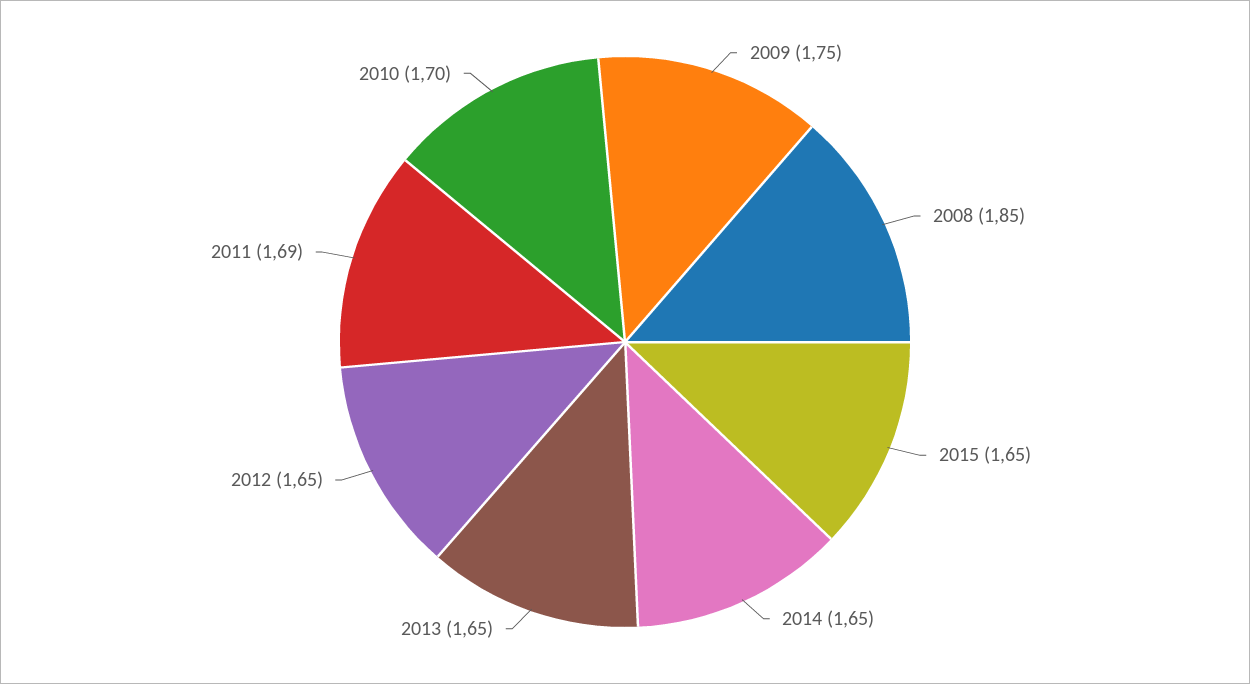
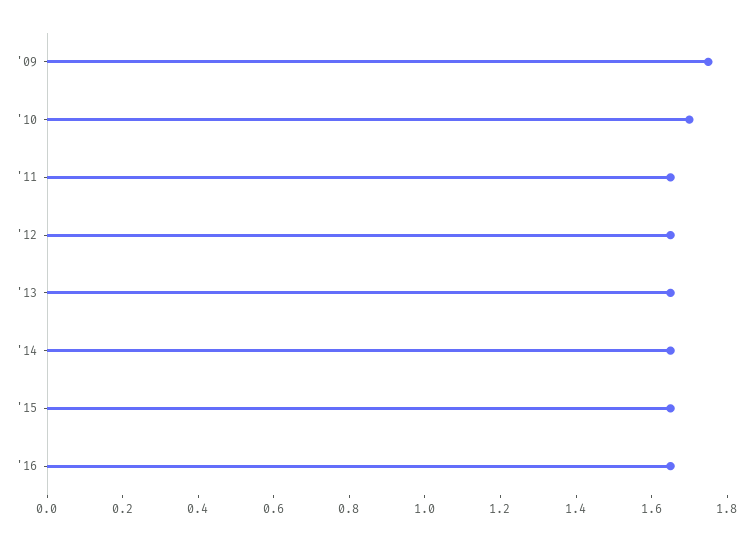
2008: 1.85 -> none
2011: 1.69 -> 1.65
'16: none -> 1.65

